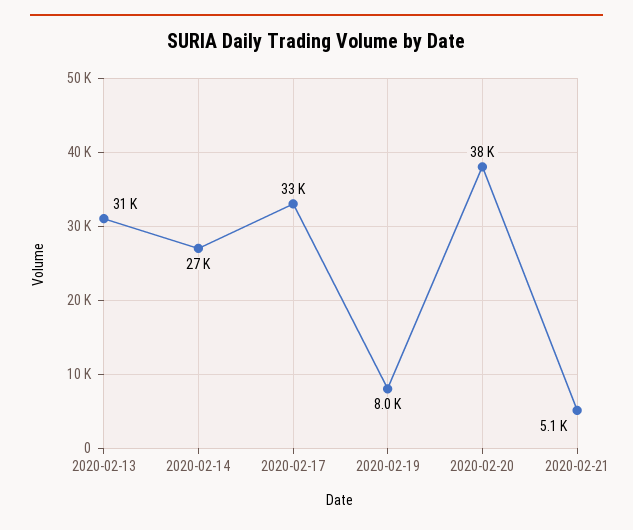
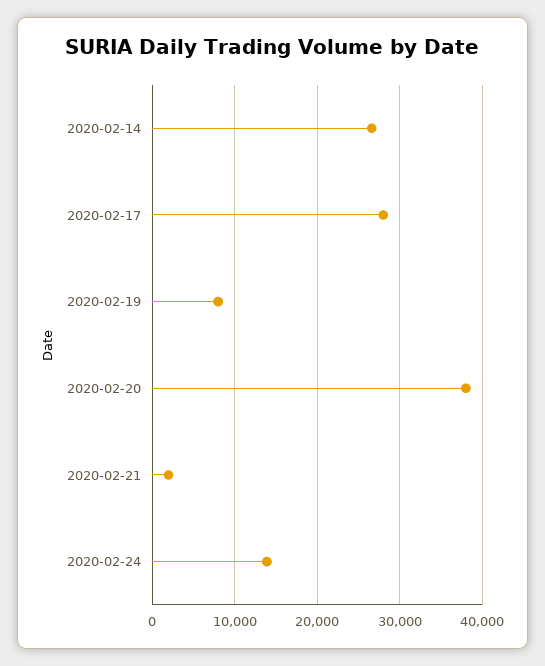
2020-02-13: 31000 -> none
2020-02-17: 33000 -> 28000
2020-02-21: 5100 -> 2000
2020-02-24: none -> 14000

